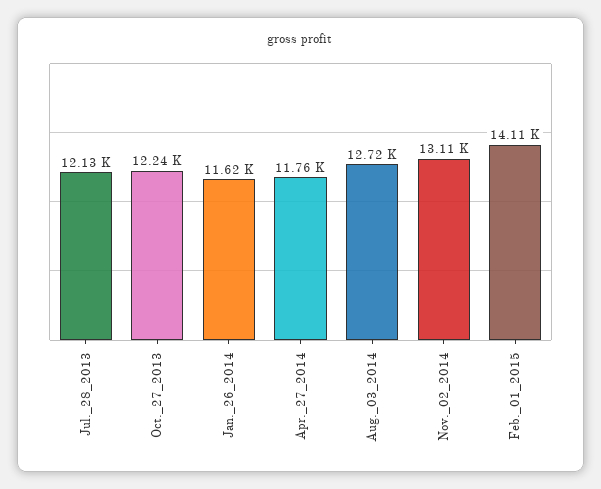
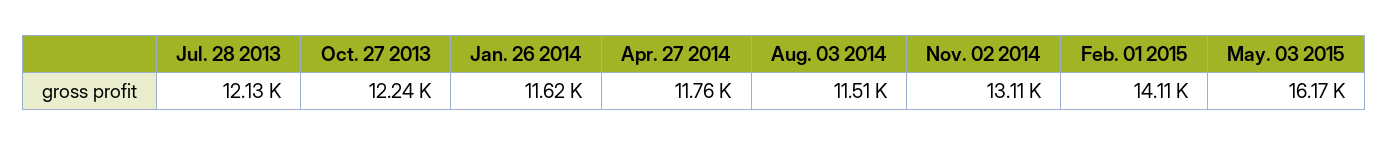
Aug._03_2014: 12720 -> 11510
May. 03 2015: none -> 16170

